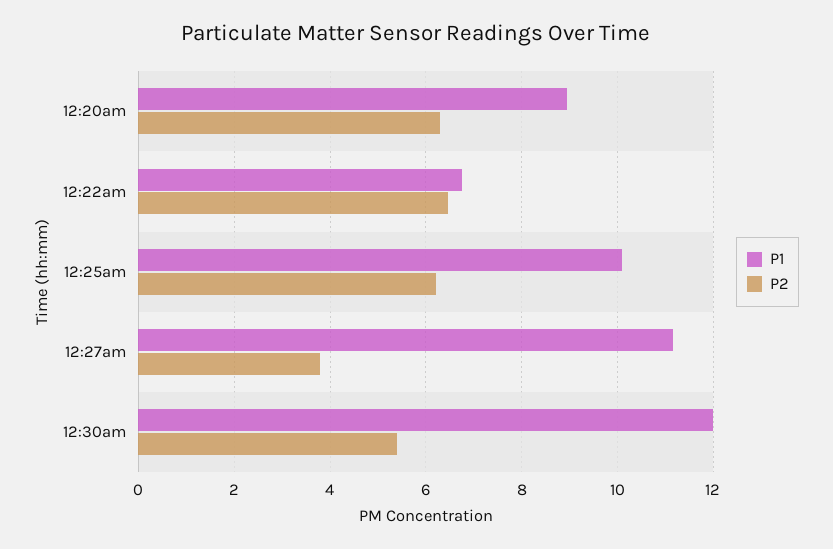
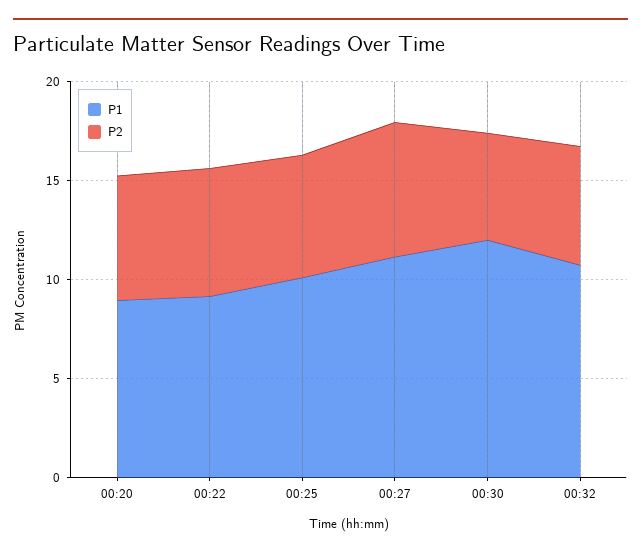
P1, 12:22am: 6.8 -> 9
P2, 12:27am: 3.8 -> 7
P1, 00:32: none -> 11
P2, 00:32: none -> 6

